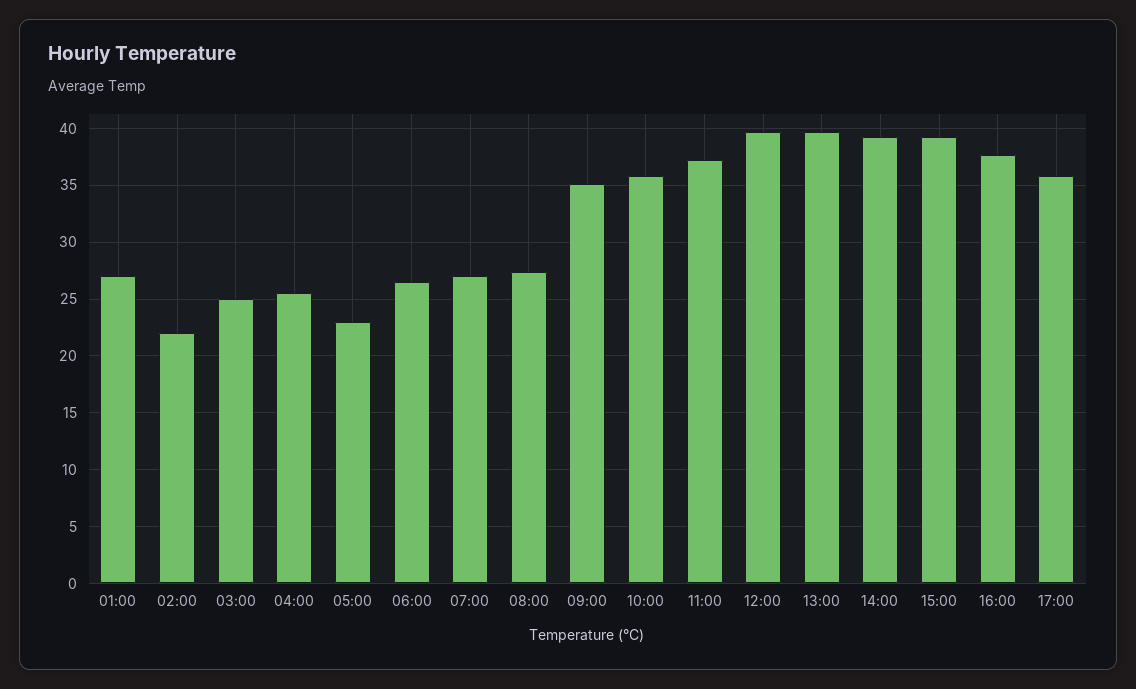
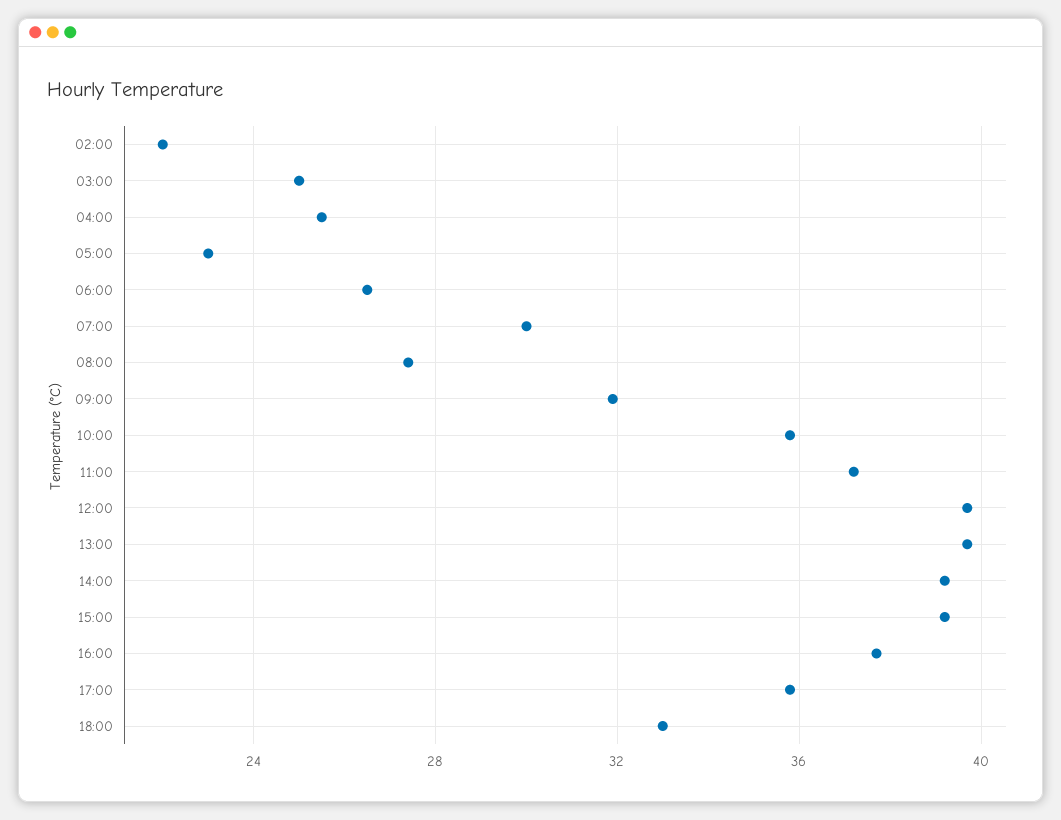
01:00: 27 -> none
07:00: 27 -> 30
09:00: 35 -> 32
18:00: none -> 33

